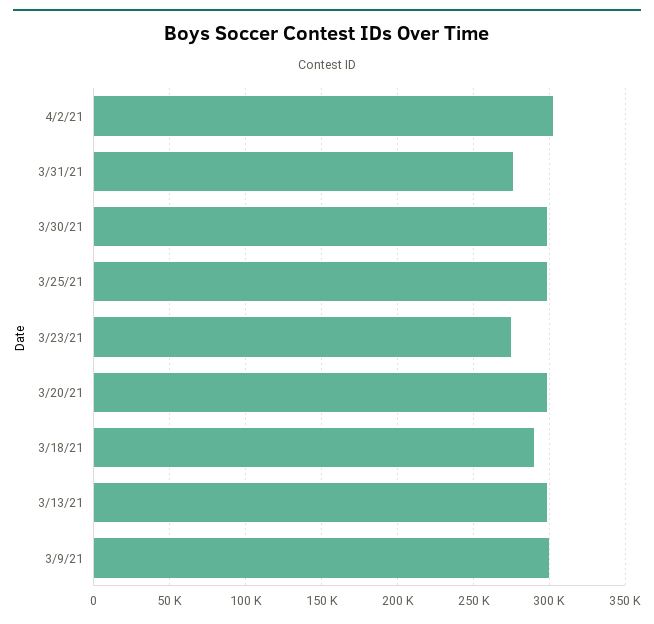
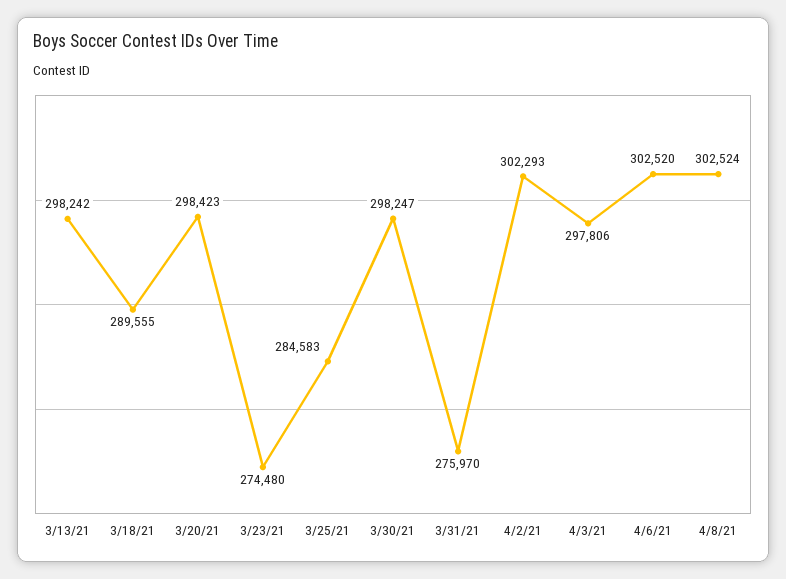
3/25/21: 300000 -> 284583
3/9/21: 300000 -> none
4/3/21: none -> 297806
4/6/21: none -> 302520
4/8/21: none -> 302524

